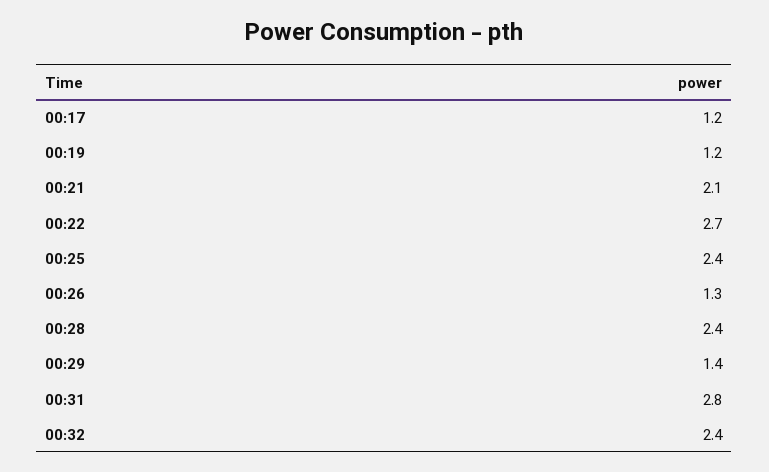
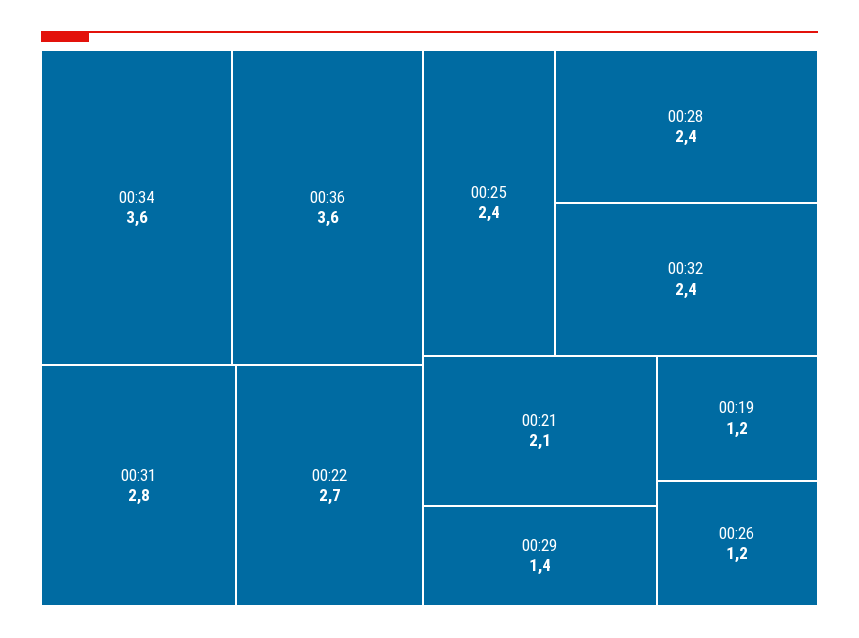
00:17: 1.2 -> none
00:26: 1.3 -> 1.2
00:34: none -> 3.6
00:36: none -> 3.6

